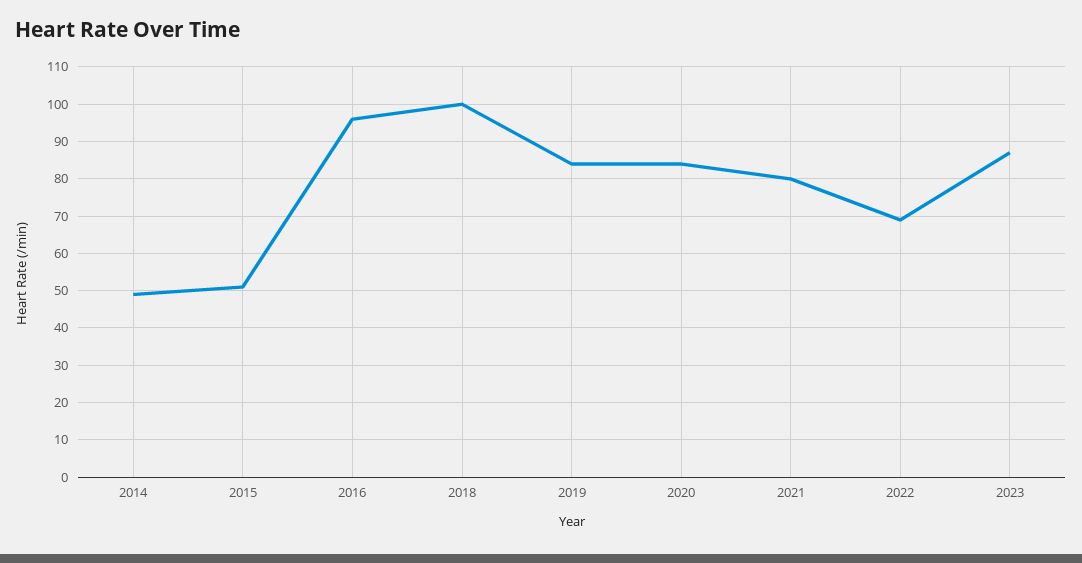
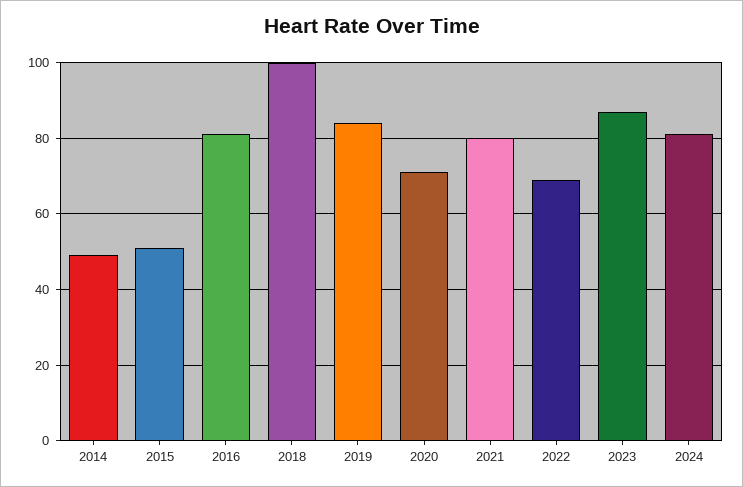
2016: 95 -> 80
2020: 85 -> 70
2024: none -> 80

